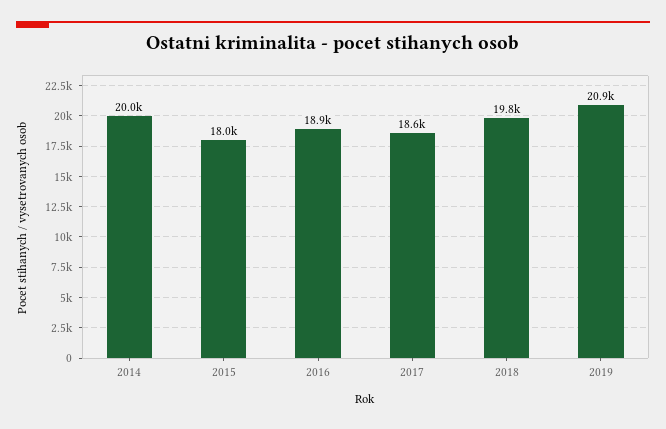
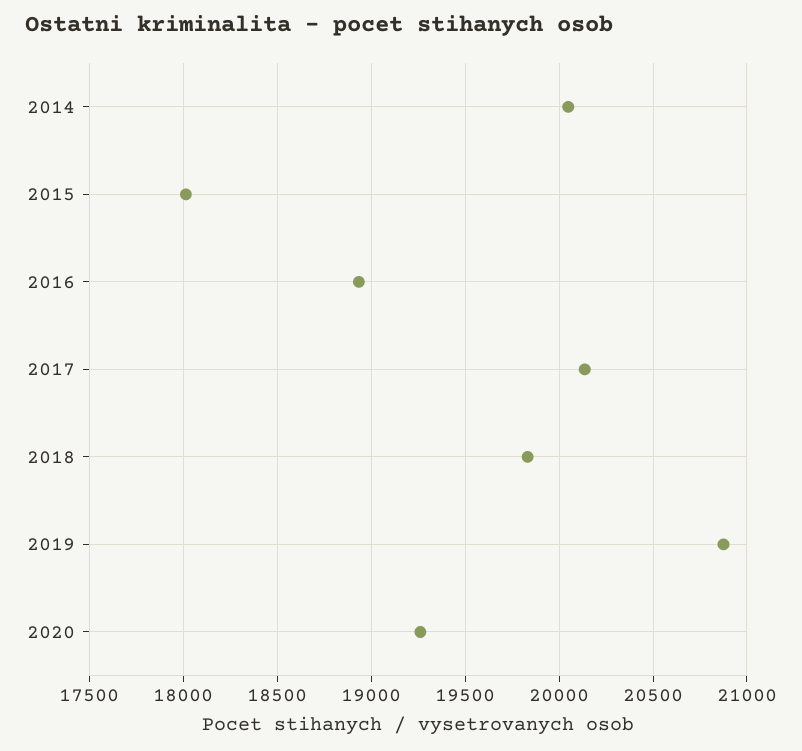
2017: 18600 -> 20150
2020: none -> 19250

